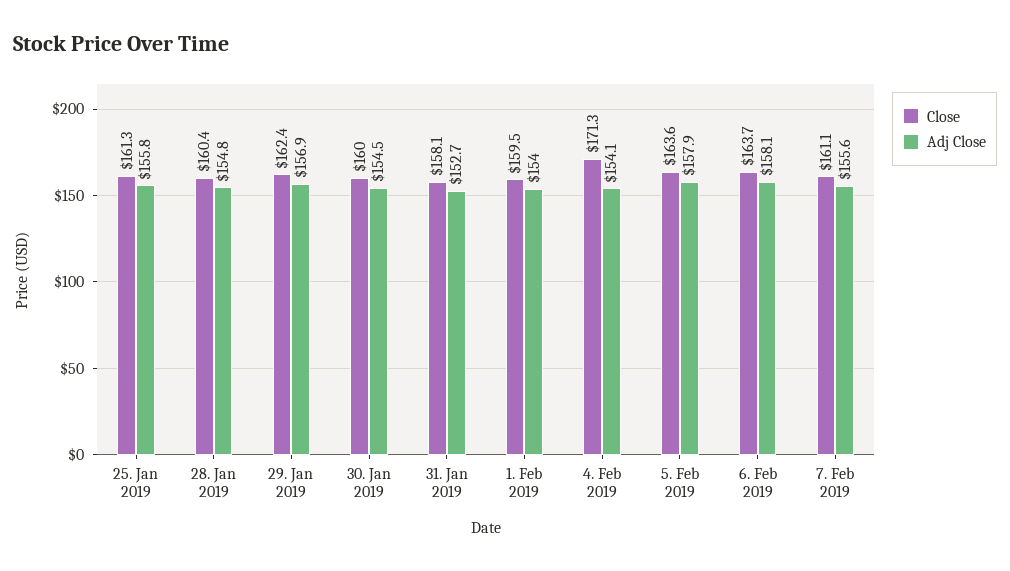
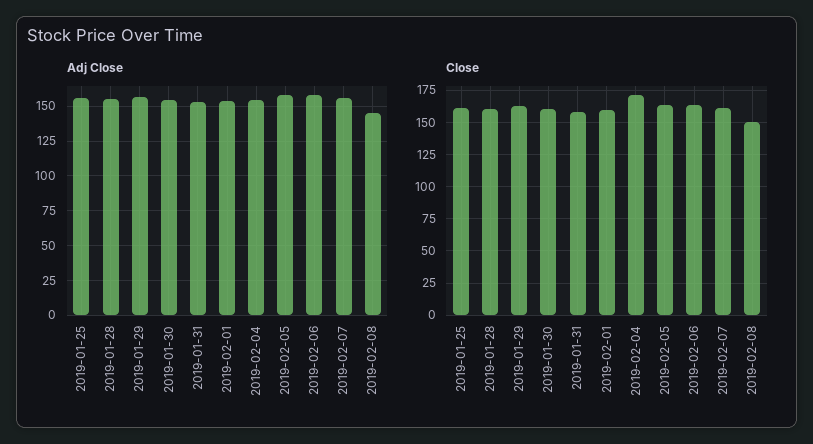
Adj Close, 2019-02-08: none -> 145
Close, 2019-02-08: none -> 150

